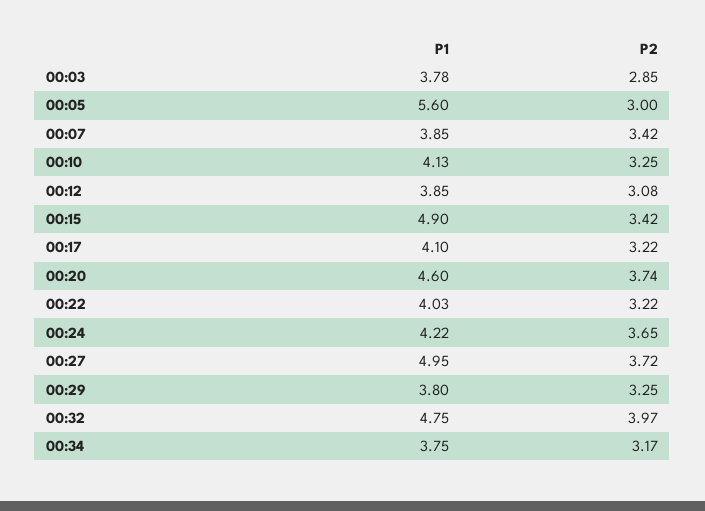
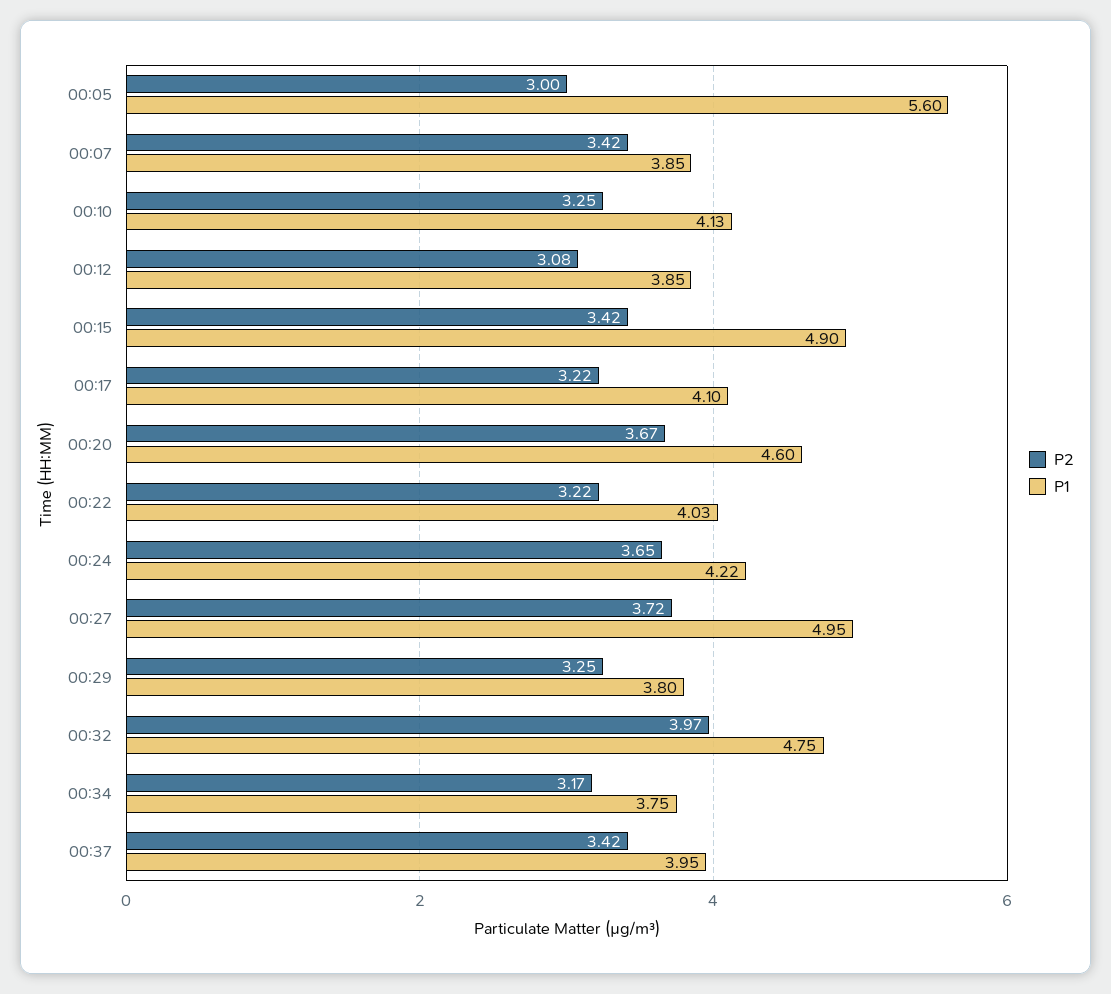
P1, 00:03: 3.78 -> none
P2, 00:03: 2.85 -> none
P2, 00:20: 3.74 -> 3.67
P2, 00:37: none -> 3.42
P1, 00:37: none -> 3.95

